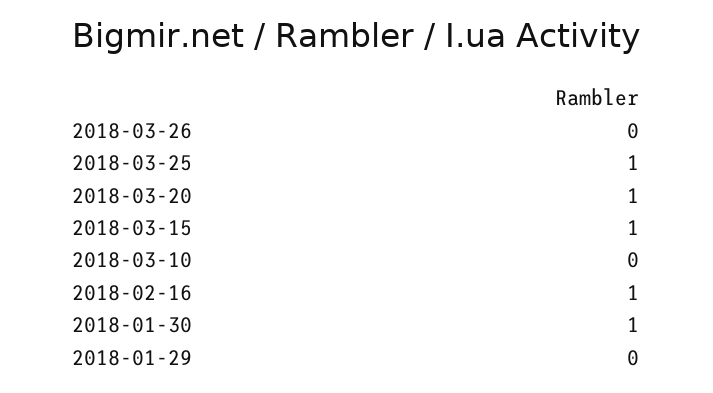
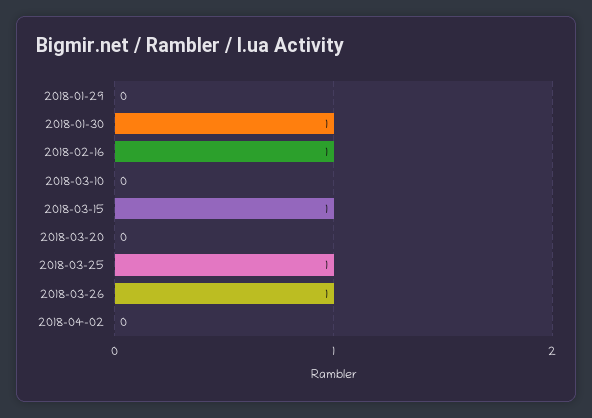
2018-03-26: 0 -> 1
2018-03-20: 1 -> 0
2018-04-02: none -> 0

